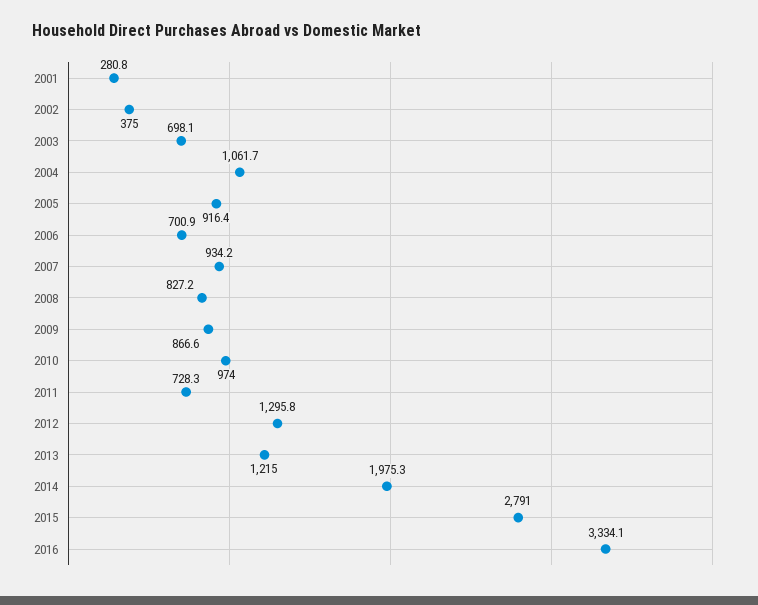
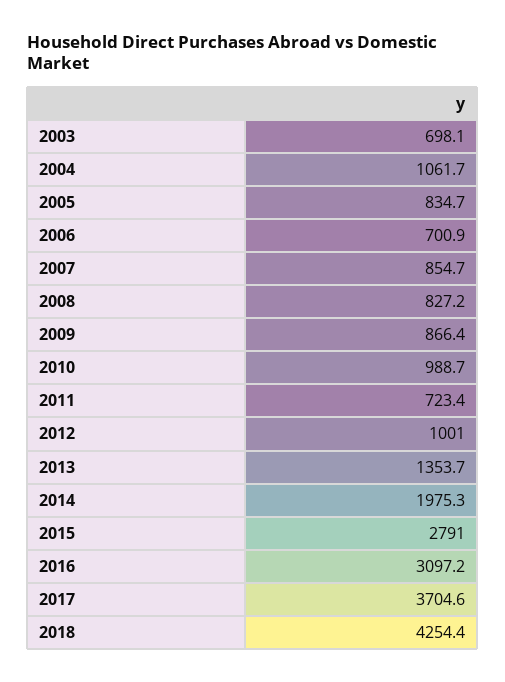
2001: 280.8 -> none
2002: 375 -> none
2005: 916.4 -> 834.7
2007: 934.2 -> 854.7
2009: 866.6 -> 866.4
2010: 974 -> 988.7
2011: 728.3 -> 723.4
2012: 1295.8 -> 1001
2013: 1215 -> 1353.7
2016: 3334.1 -> 3097.2
2017: none -> 3704.6
2018: none -> 4254.4

